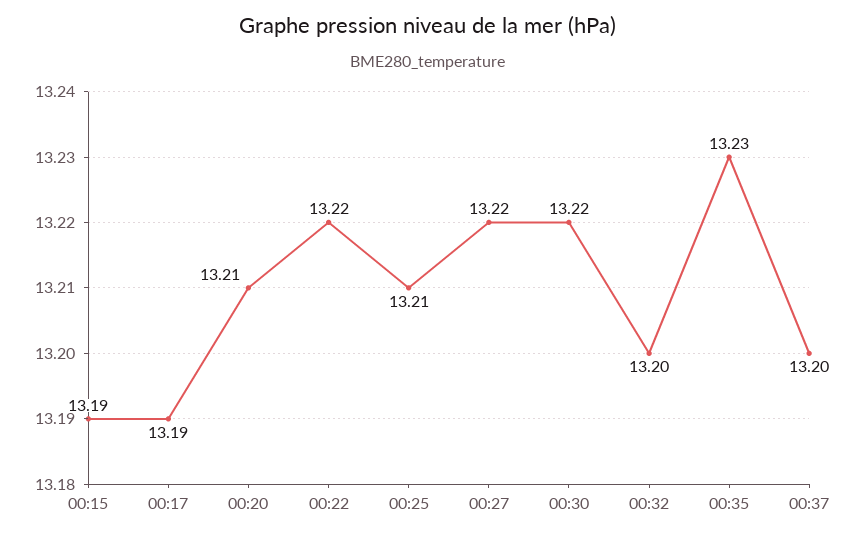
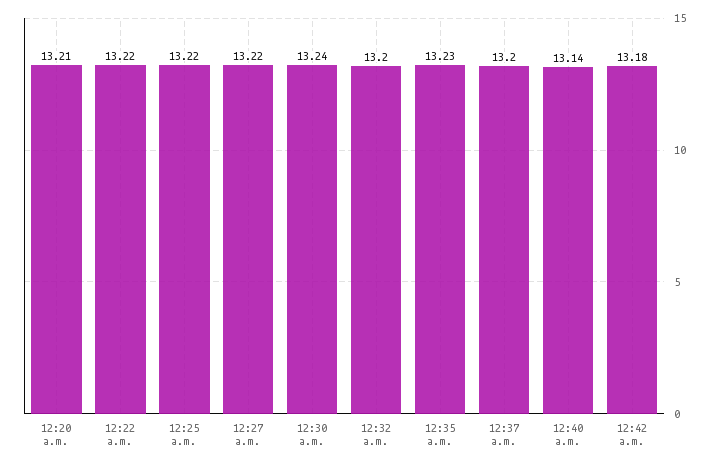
00:15: 13.19 -> none
00:17: 13.19 -> none
00:25: 13.21 -> 13.22
00:30: 13.22 -> 13.24
12:40 a.m.: none -> 13.14
12:42 a.m.: none -> 13.18

